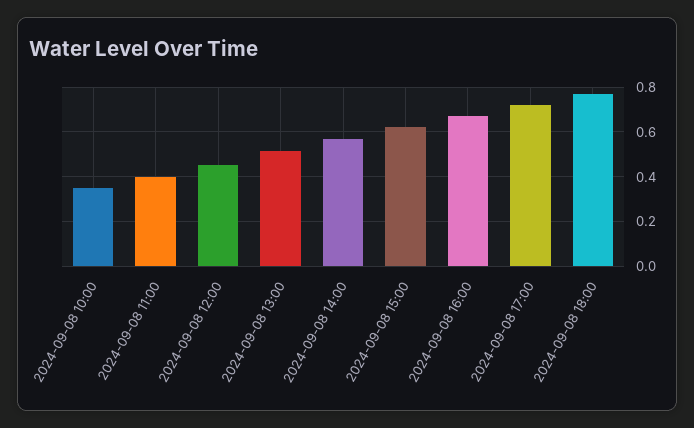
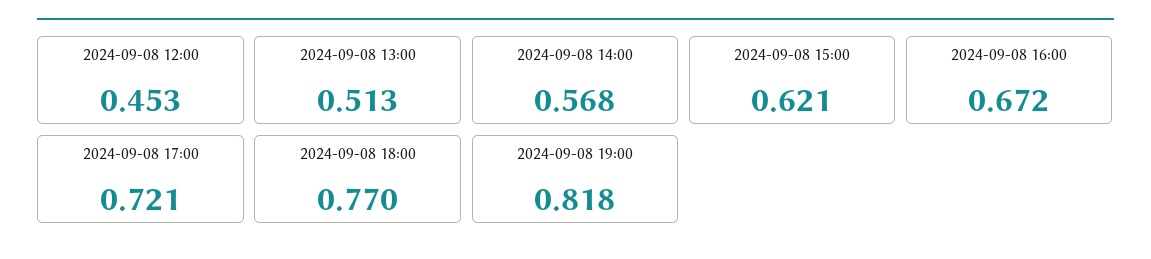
2024-09-08 10:00: 0.35 -> none
2024-09-08 11:00: 0.4 -> none
2024-09-08 19:00: none -> 0.818

